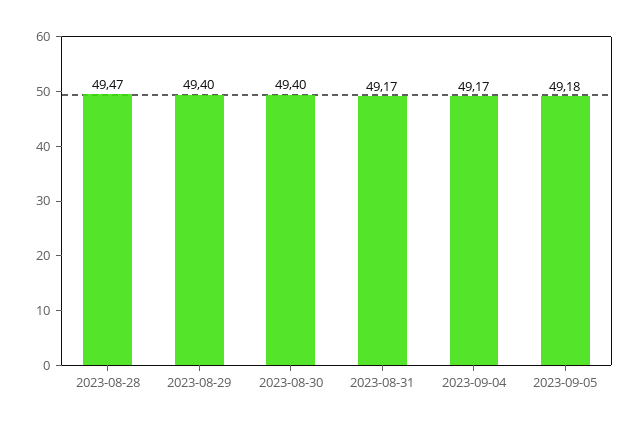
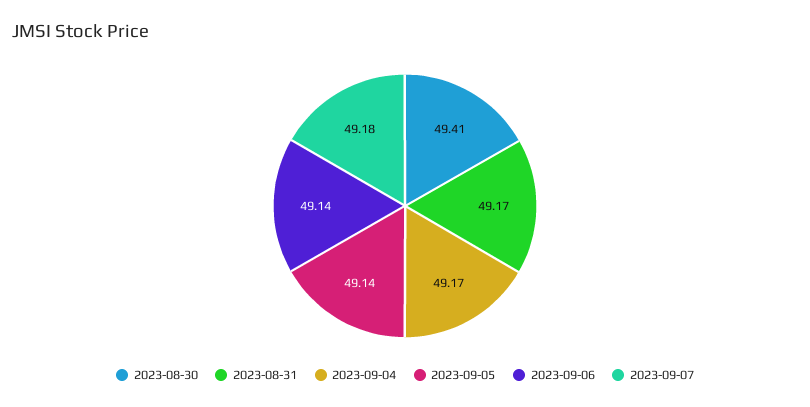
2023-08-28: 49.47 -> none
2023-08-29: 49.4 -> none
2023-08-30: 49.4 -> 49.41
2023-09-05: 49.18 -> 49.14
2023-09-06: none -> 49.14
2023-09-07: none -> 49.18

